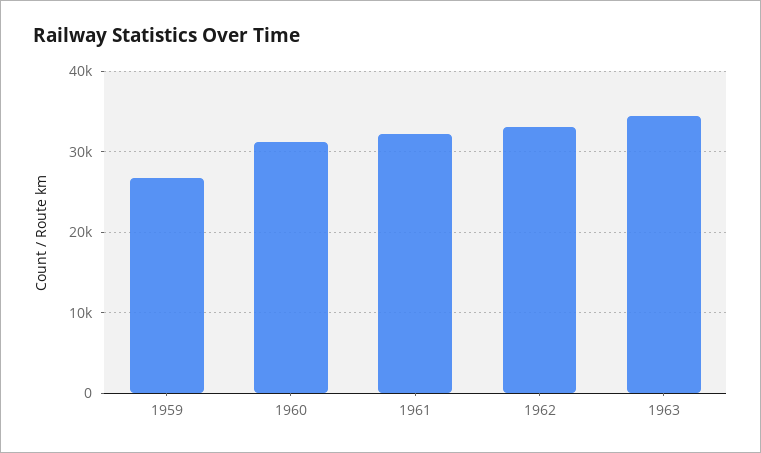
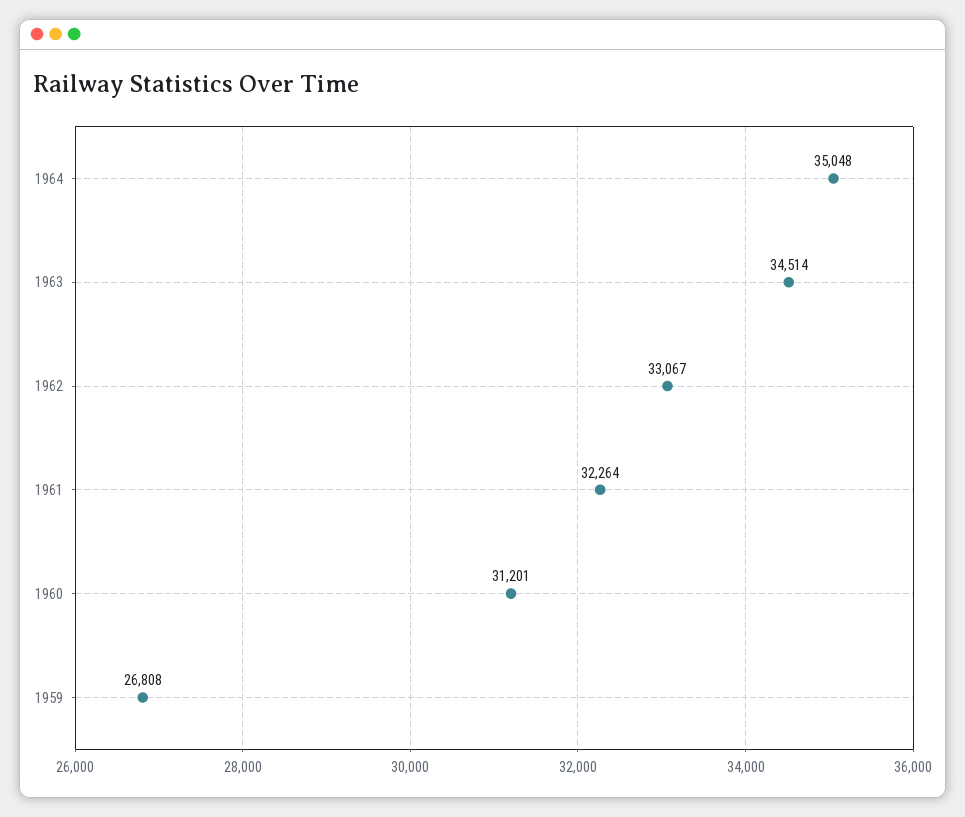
1964: none -> 35048

